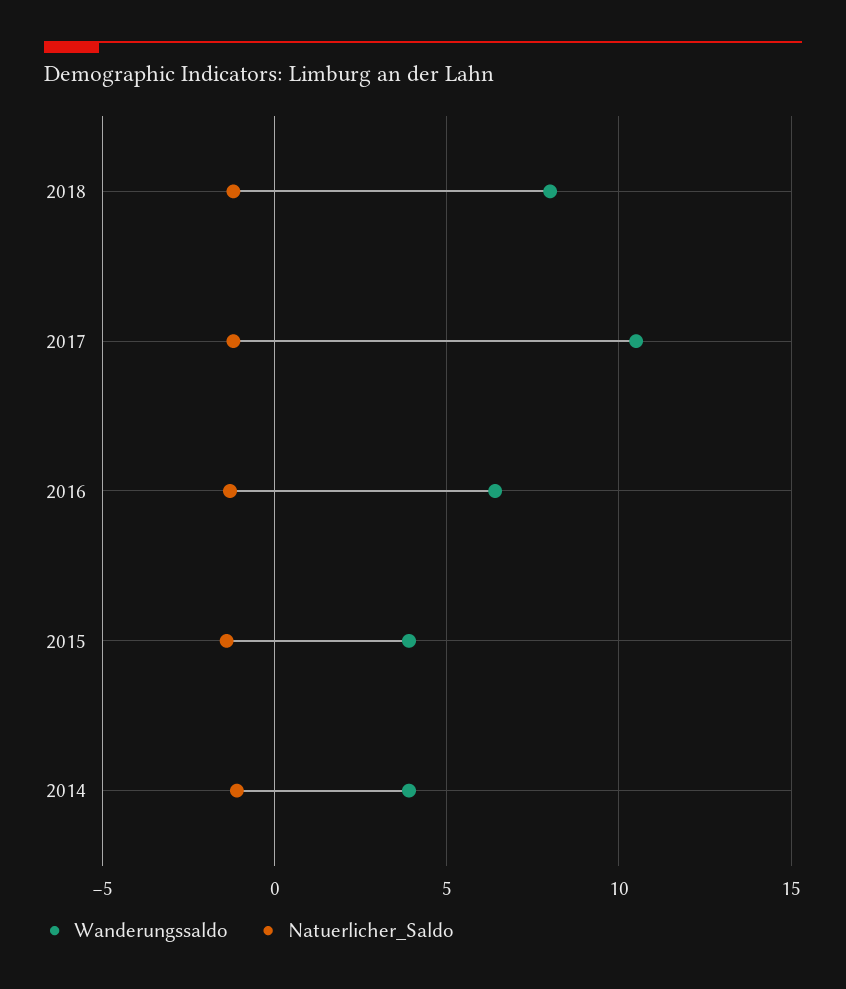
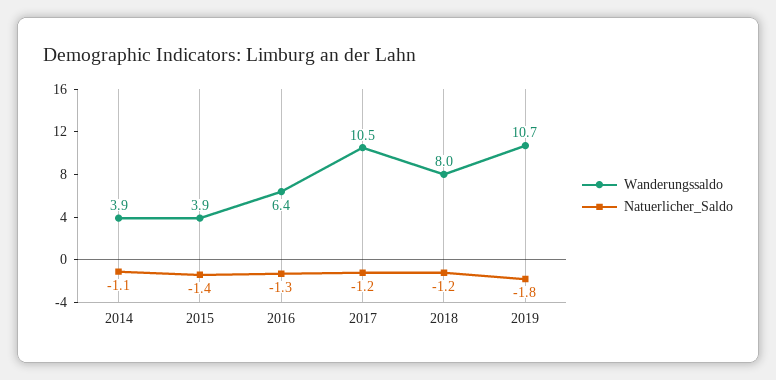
Wanderungssaldo, 2019: none -> 10.7
Natuerlicher_Saldo, 2019: none -> -1.8

